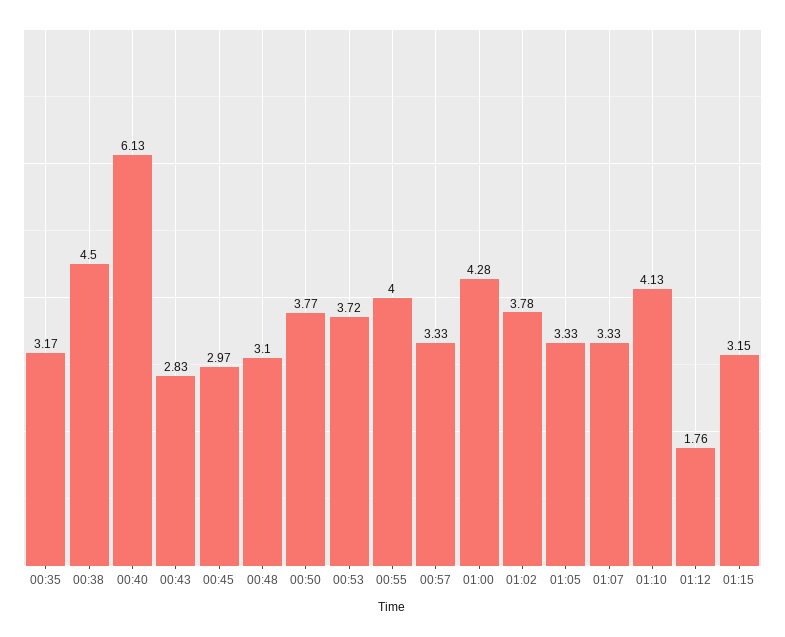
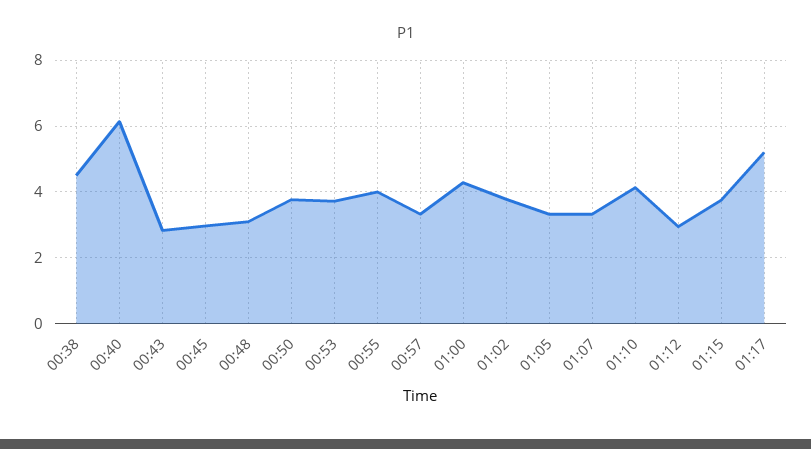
00:35: 3.17 -> none
01:12: 1.76 -> 3
01:15: 3.15 -> 3.8
01:17: none -> 5.2

